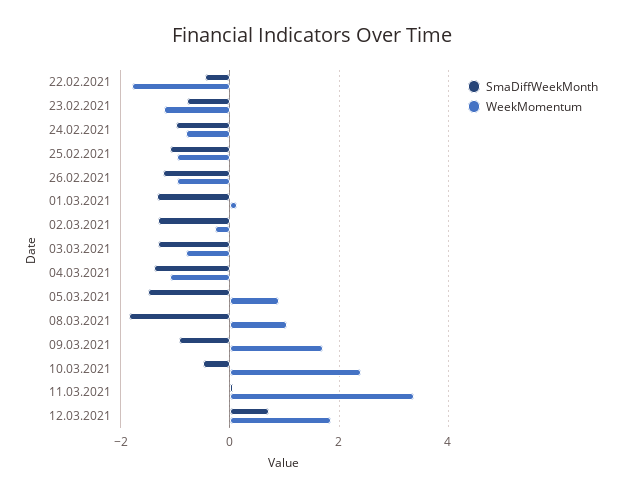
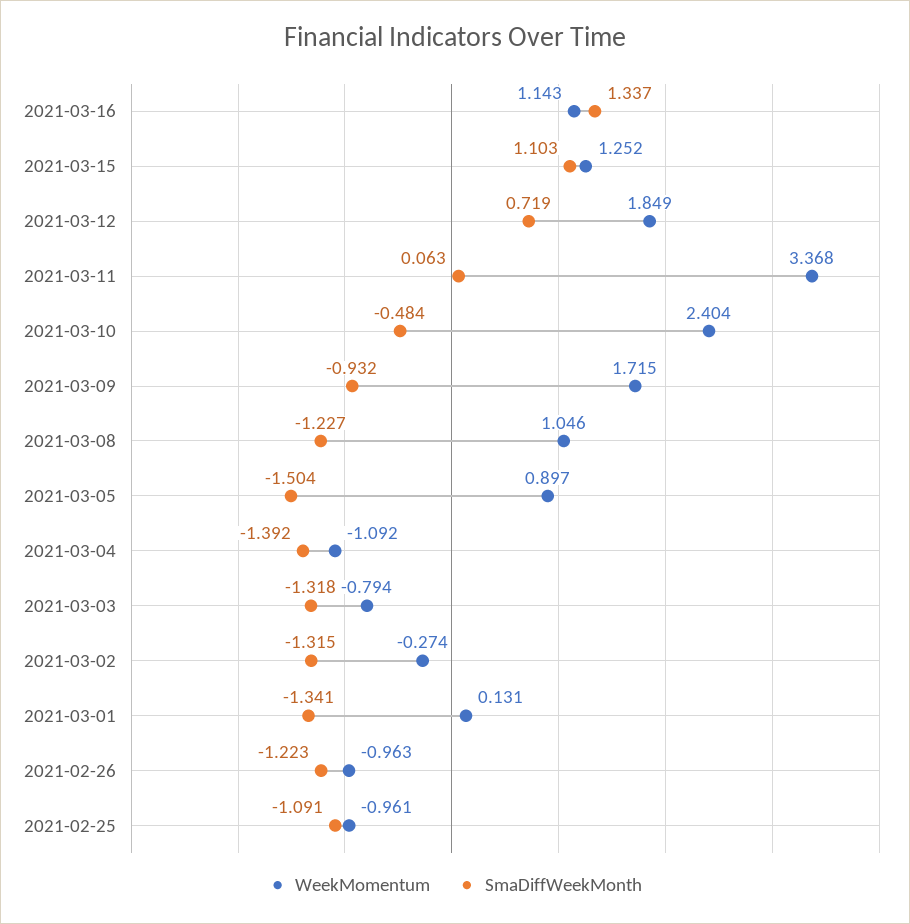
SmaDiffWeekMonth, 22.02.2021: -0.4 -> none
WeekMomentum, 22.02.2021: -1.8 -> none
SmaDiffWeekMonth, 23.02.2021: -0.8 -> none
WeekMomentum, 23.02.2021: -1.2 -> none
SmaDiffWeekMonth, 24.02.2021: -1 -> none
WeekMomentum, 24.02.2021: -0.8 -> none
SmaDiffWeekMonth, 08.03.2021: -1.8 -> -1.227
WeekMomentum, 2021-03-16: none -> 1.143
SmaDiffWeekMonth, 2021-03-16: none -> 1.337
WeekMomentum, 2021-03-15: none -> 1.252
SmaDiffWeekMonth, 2021-03-15: none -> 1.103

